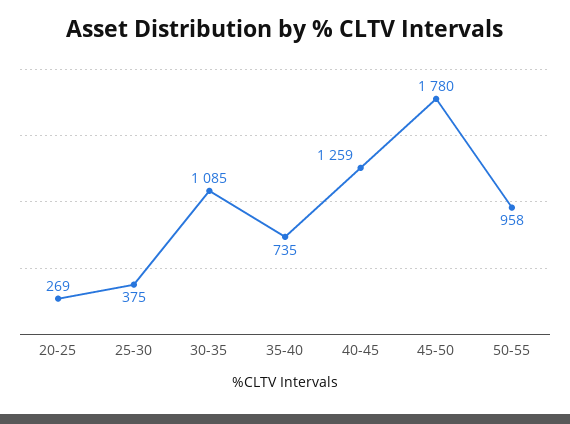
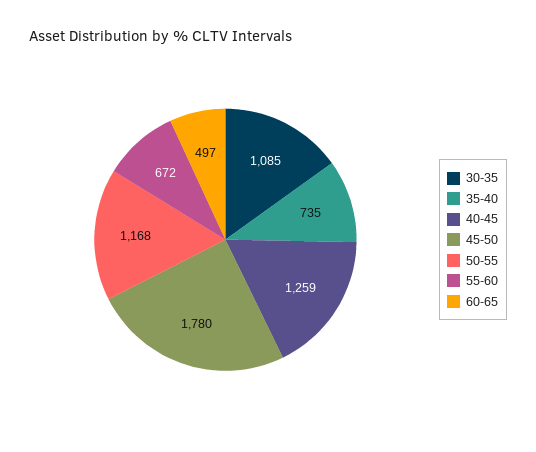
20-25: 269 -> none
25-30: 375 -> none
50-55: 958 -> 1168
55-60: none -> 672
60-65: none -> 497

